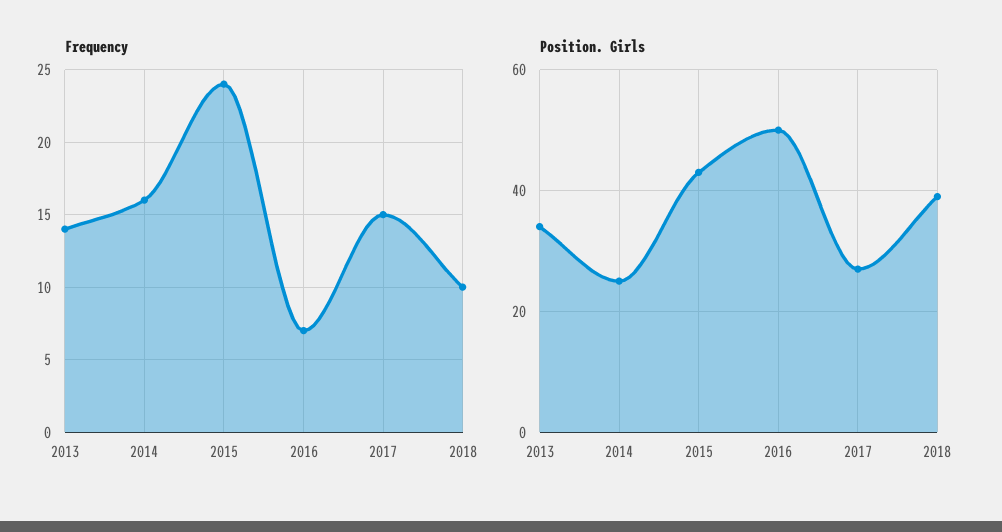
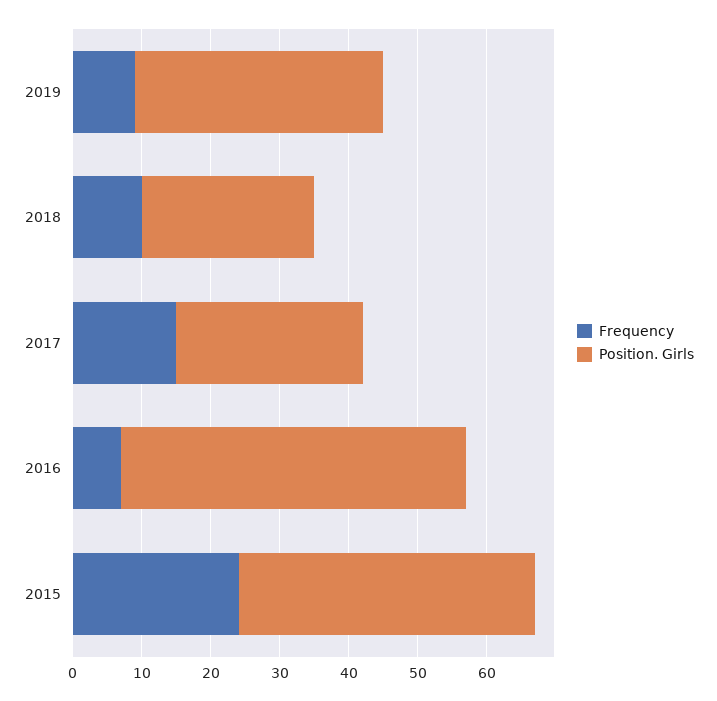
Frequency, 2013: 14 -> none
Frequency, 2014: 16 -> none
Position. Girls, 2013: 35 -> none
Position. Girls, 2014: 25 -> none
Position. Girls, 2018: 40 -> 25
Frequency, 2019: none -> 10
Position. Girls, 2019: none -> 35

